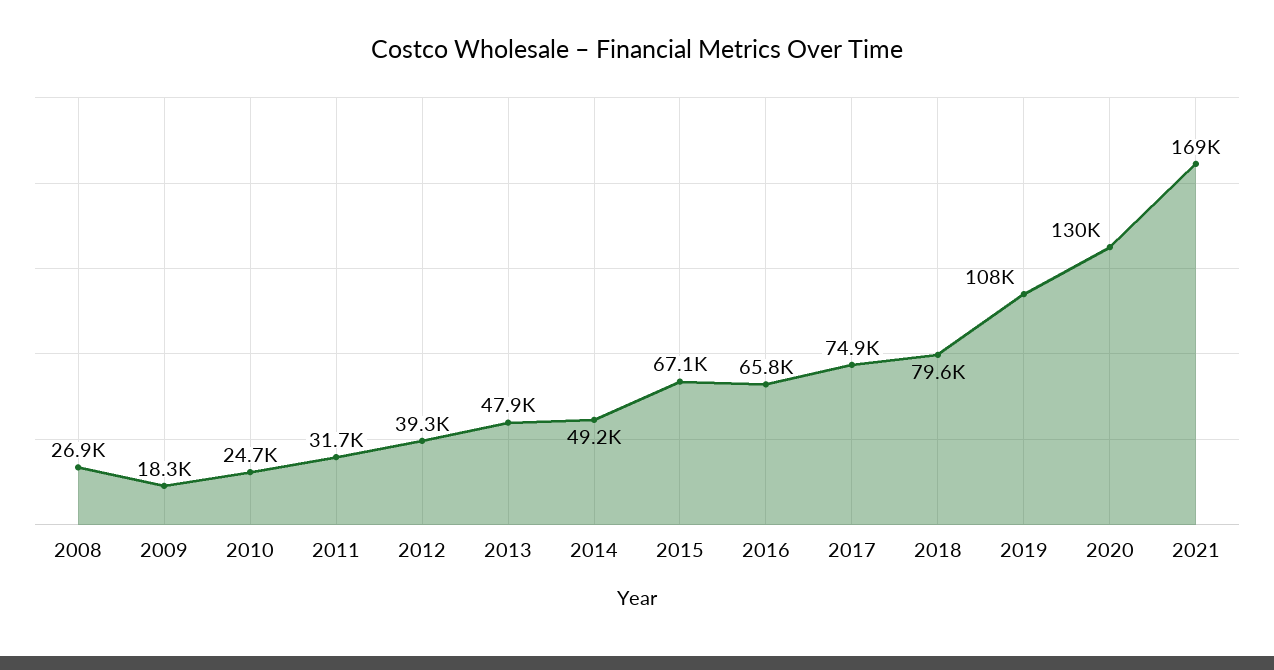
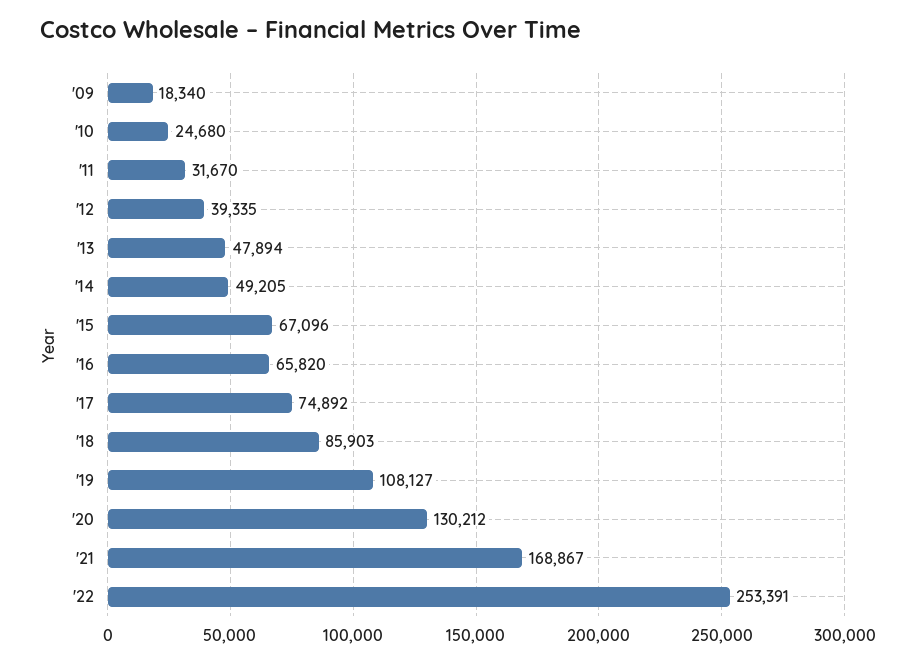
2008: 26900 -> none
2018: 79600 -> 85903
'22: none -> 253391

